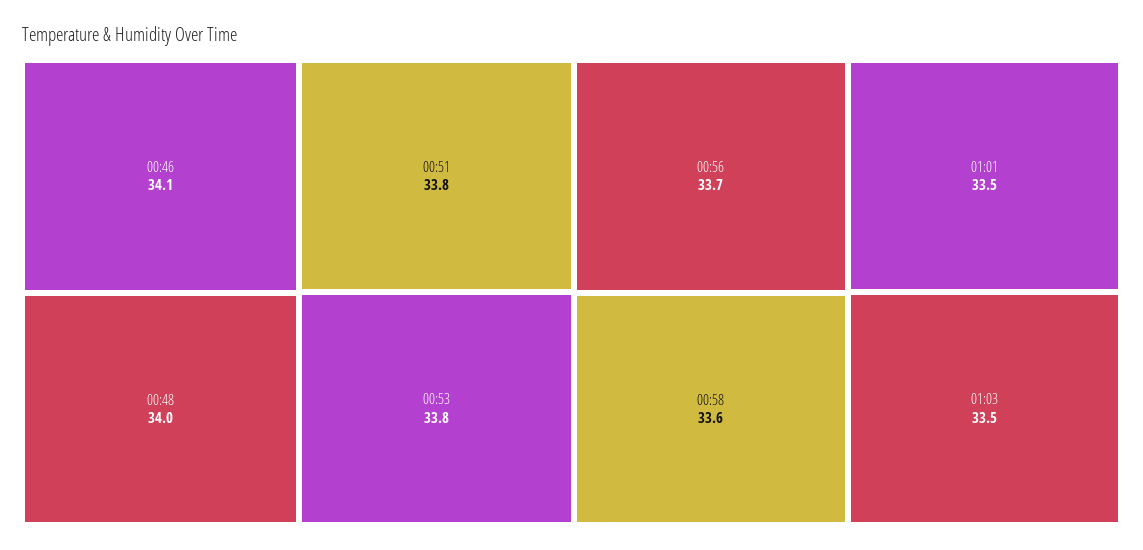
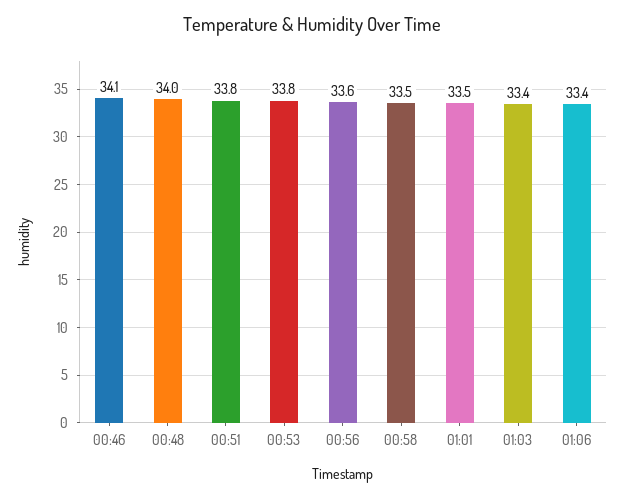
00:56: 33.7 -> 33.6
00:58: 33.6 -> 33.5
01:03: 33.5 -> 33.4
01:06: none -> 33.4

